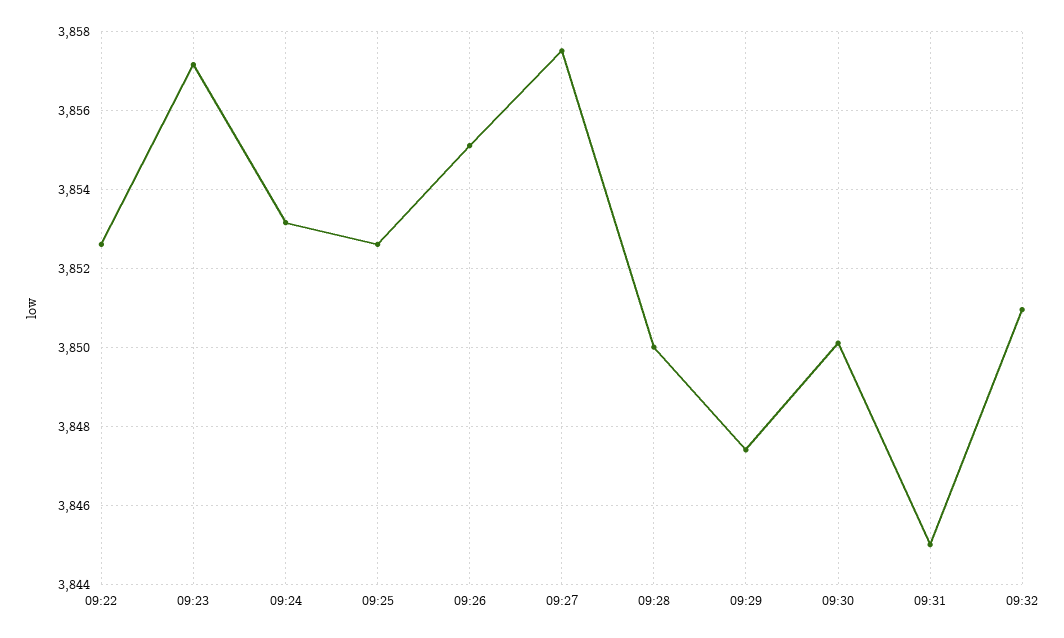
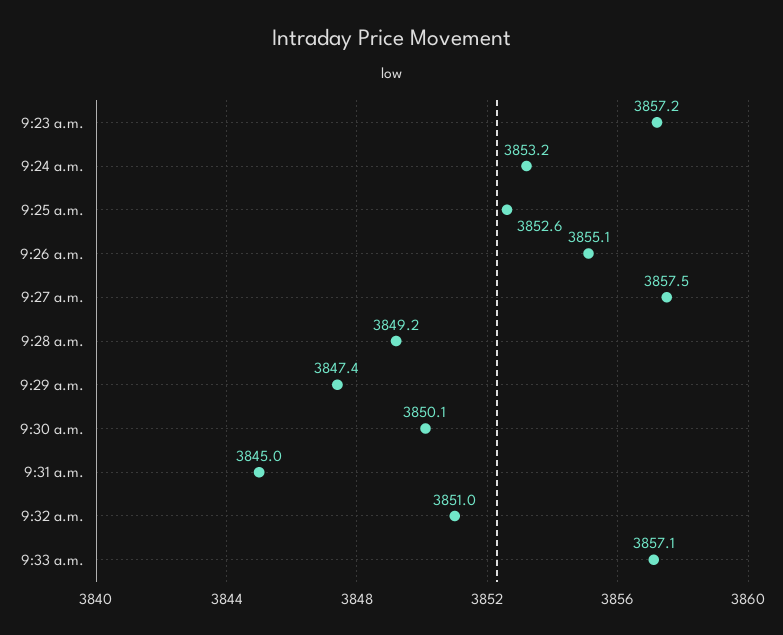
09:22: 3852.6 -> none
09:28: 3850 -> 3849.2
9:33 a.m.: none -> 3857.1

